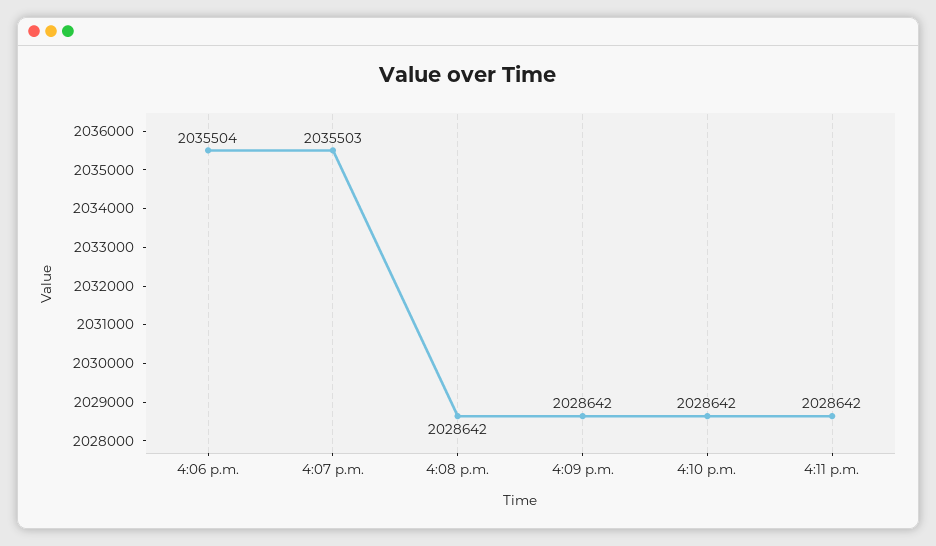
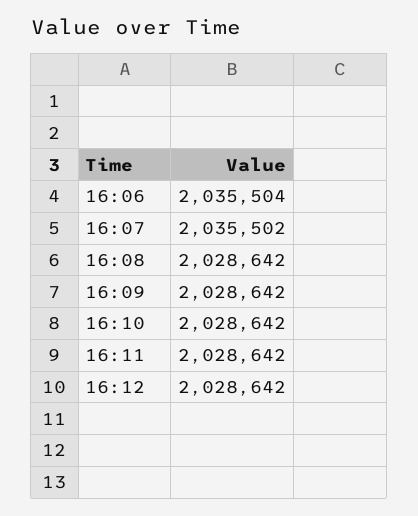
4:07 p.m.: 2035503 -> 2035502
16:12: none -> 2028642

